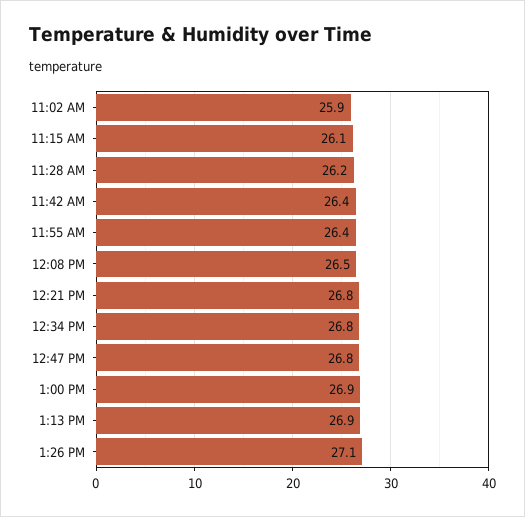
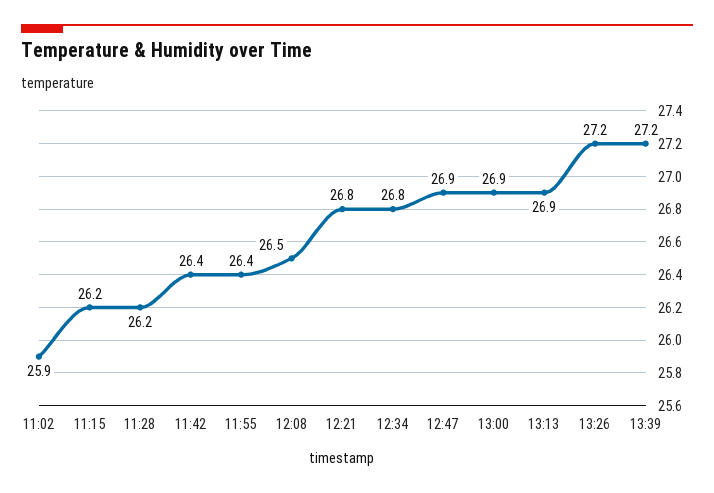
11:15 AM: 26.1 -> 26.2
12:47 PM: 26.8 -> 26.9
1:26 PM: 27.1 -> 27.2
13:39: none -> 27.2

